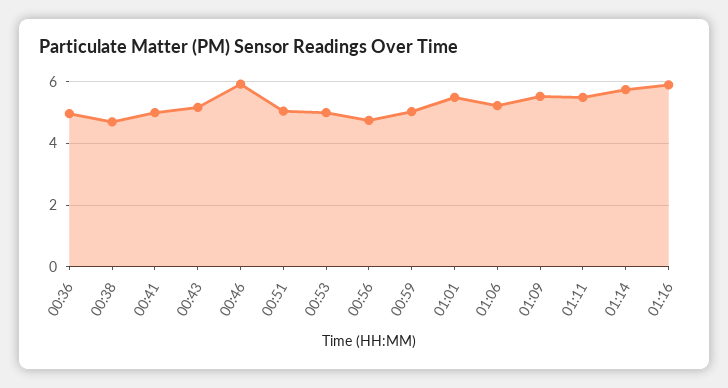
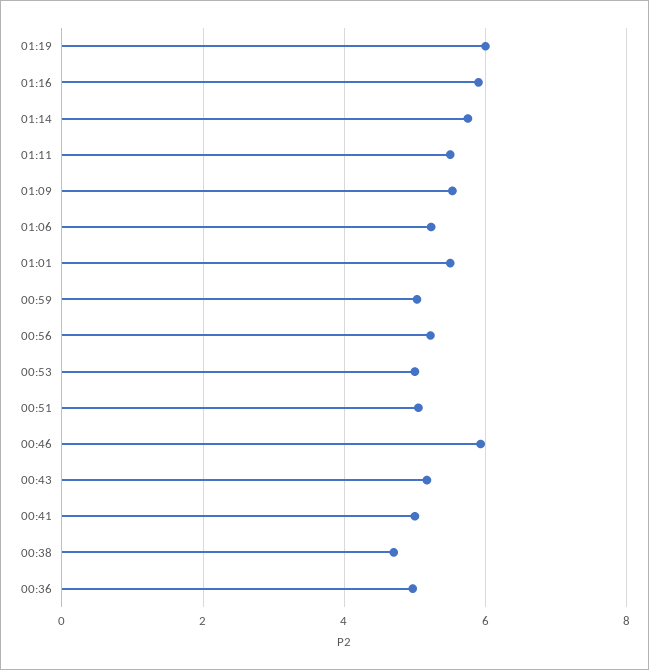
00:56: 4.8 -> 5.2
01:19: none -> 6

